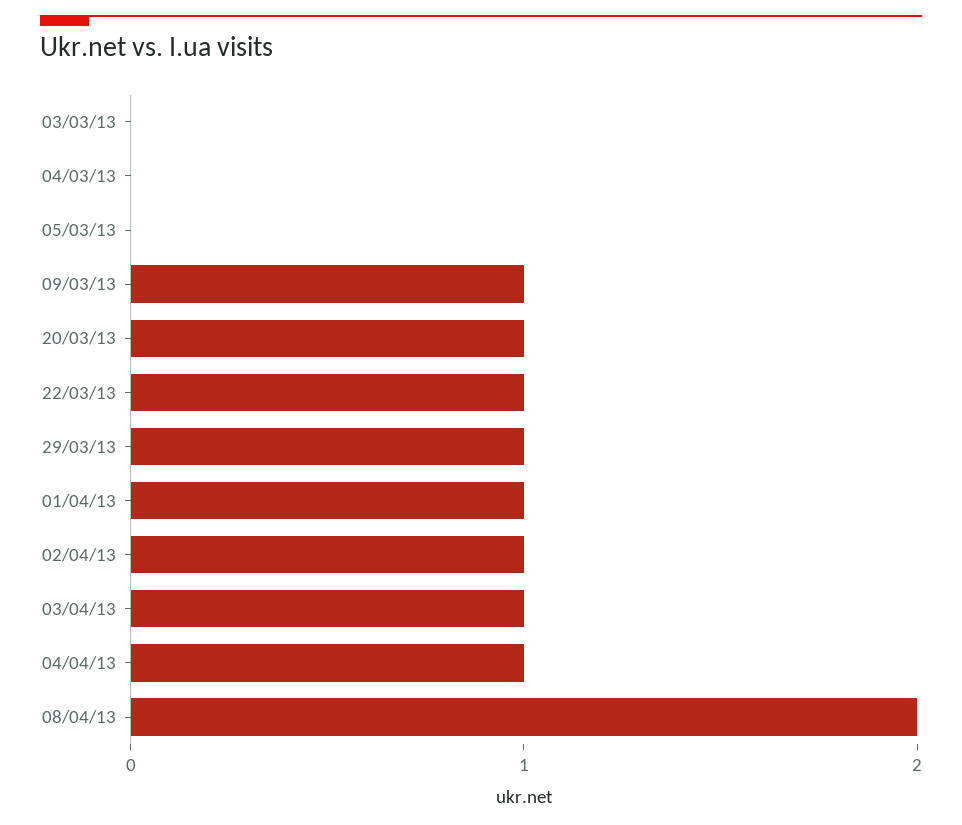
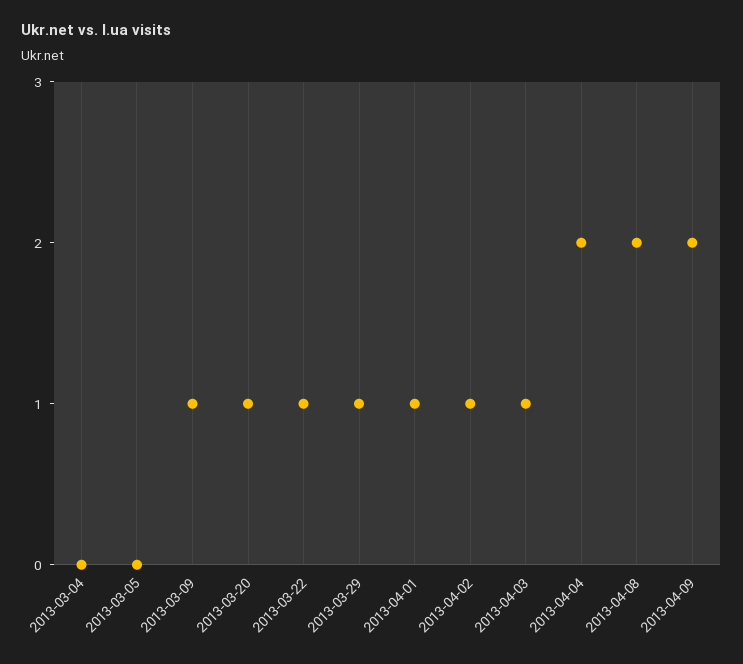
03/03/13: 0 -> none
04/04/13: 1 -> 2
2013-04-09: none -> 2

